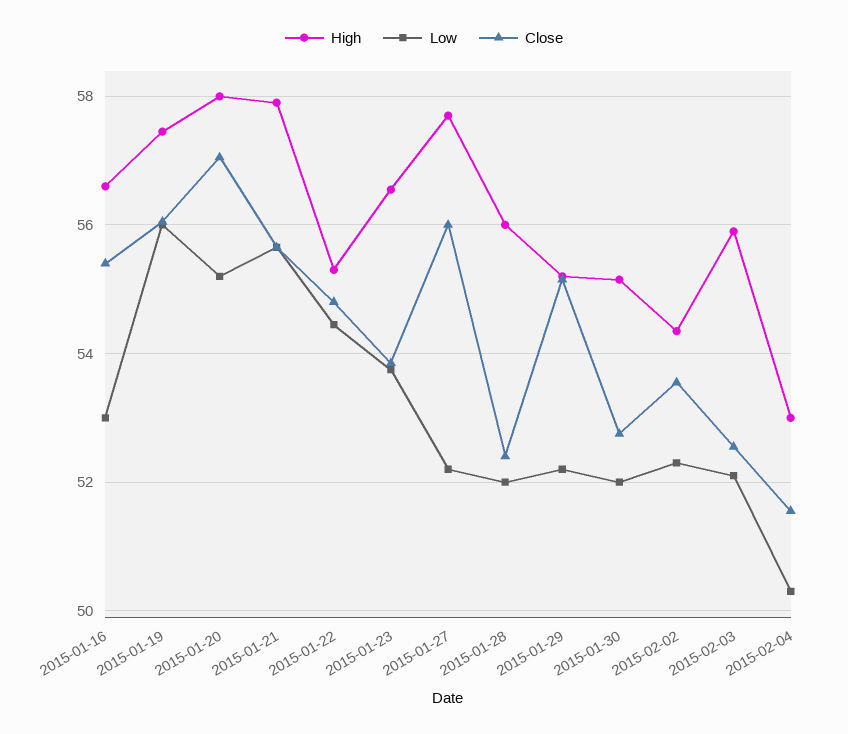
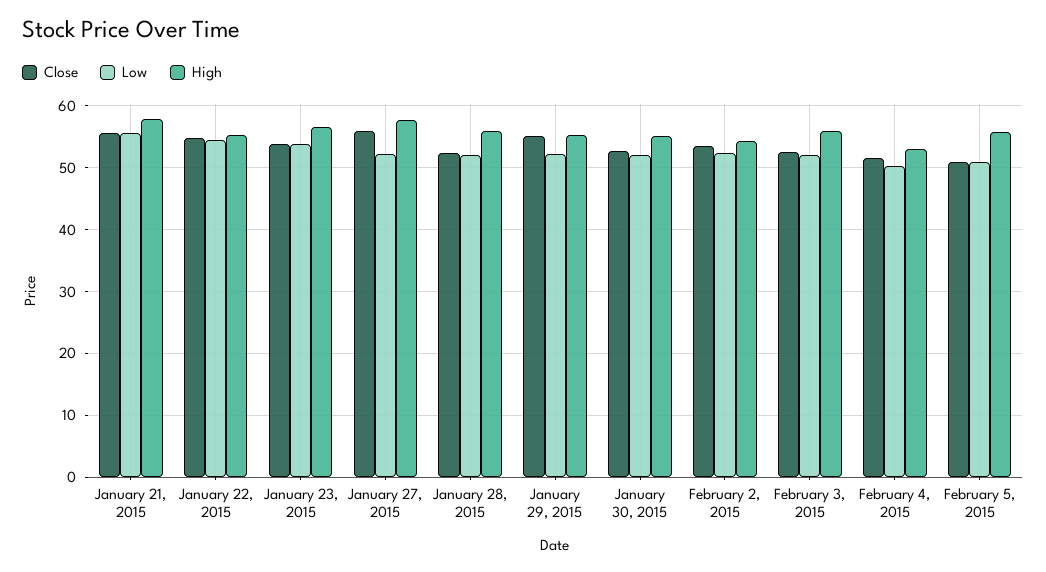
High, 2015-01-16: 56.6 -> none
Low, 2015-01-16: 53 -> none
Close, 2015-01-16: 55.4 -> none
High, 2015-01-19: 57.4 -> none
Low, 2015-01-19: 56 -> none
Close, 2015-01-19: 56 -> none
High, 2015-01-20: 58 -> none
Low, 2015-01-20: 55.2 -> none
Close, 2015-01-20: 57 -> none
Close, February 5, 2015: none -> 51
Low, February 5, 2015: none -> 51
High, February 5, 2015: none -> 56

